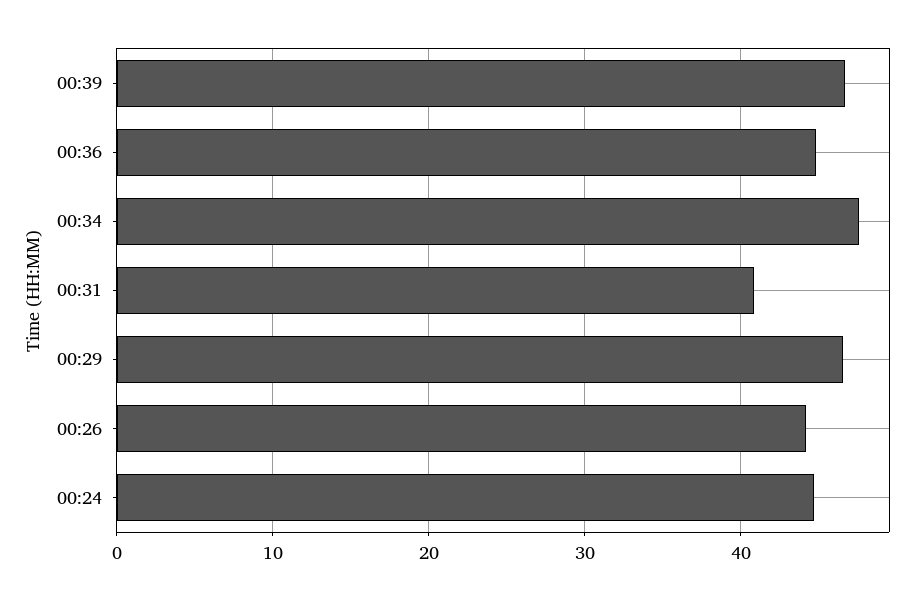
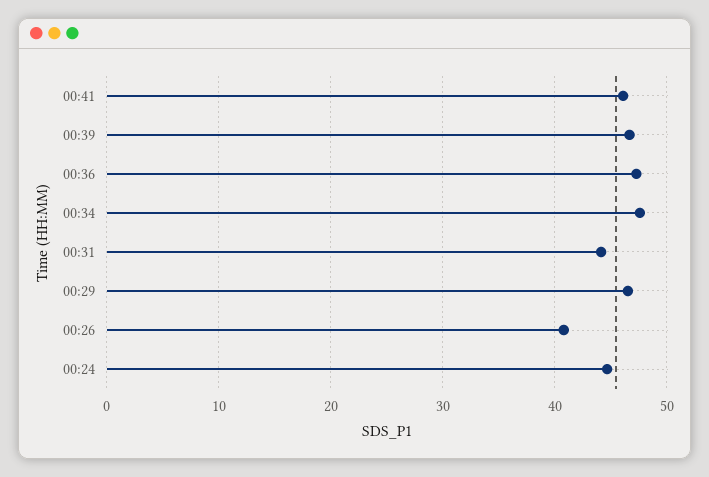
00:36: 45 -> 47
00:31: 41 -> 44
00:26: 44 -> 41
00:41: none -> 46

